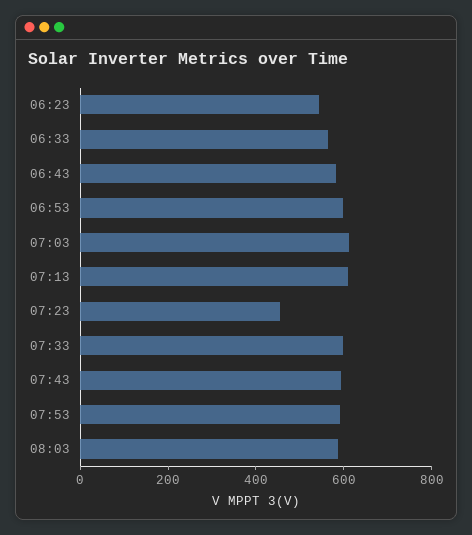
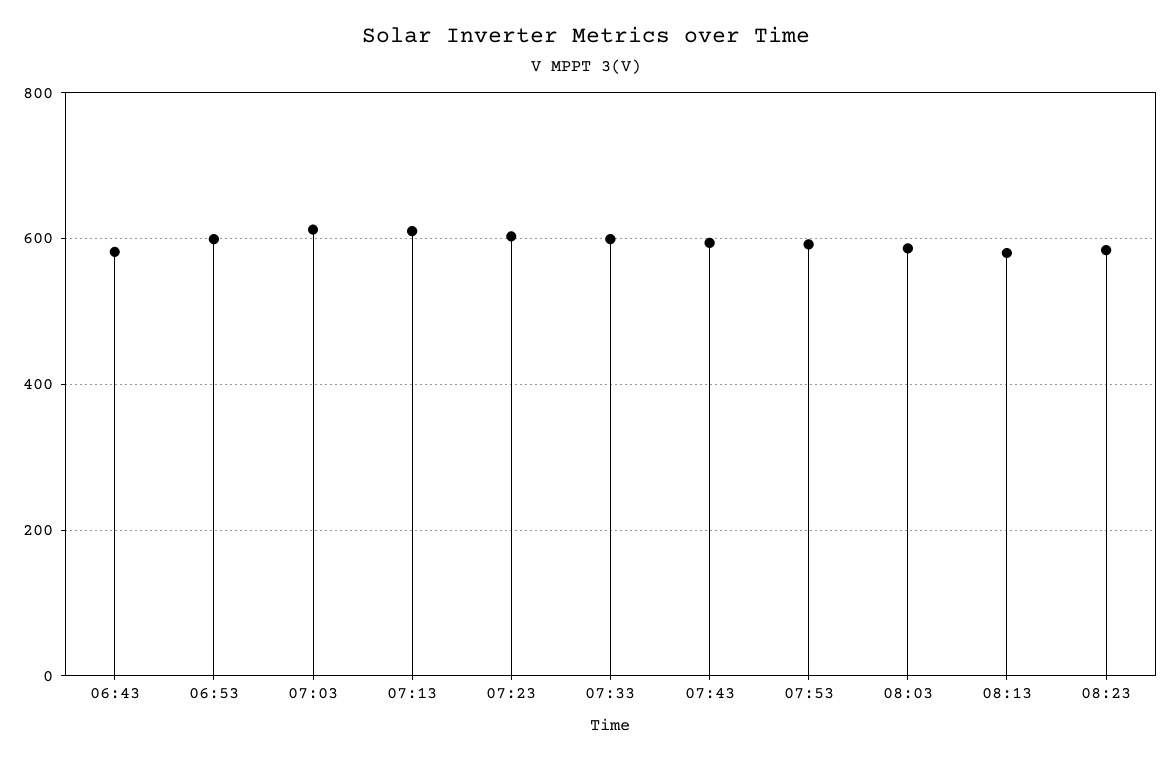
06:23: 550 -> none
06:33: 550 -> none
07:23: 450 -> 600
08:13: none -> 580
08:23: none -> 580

